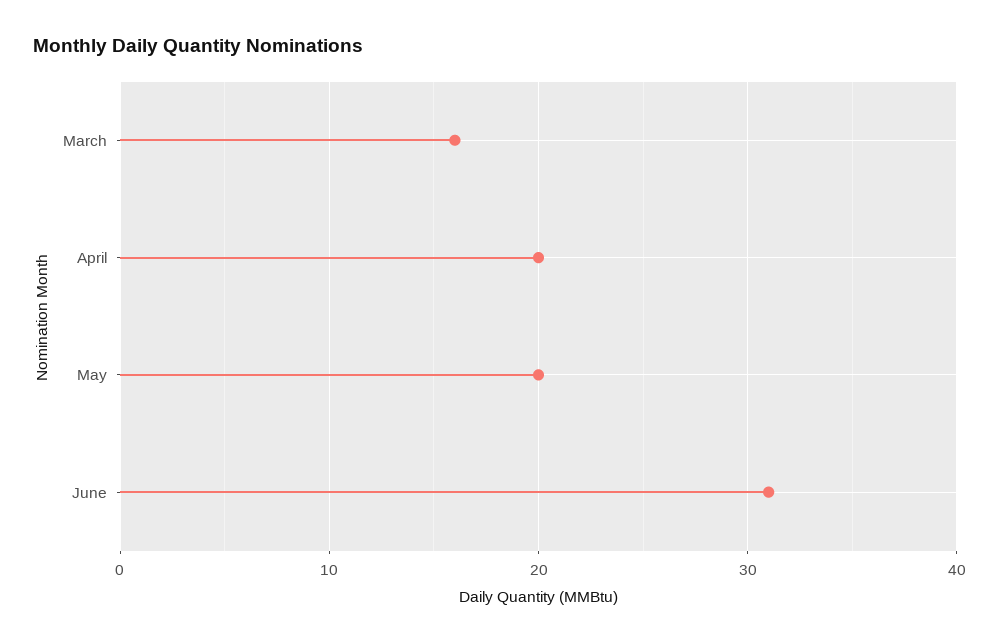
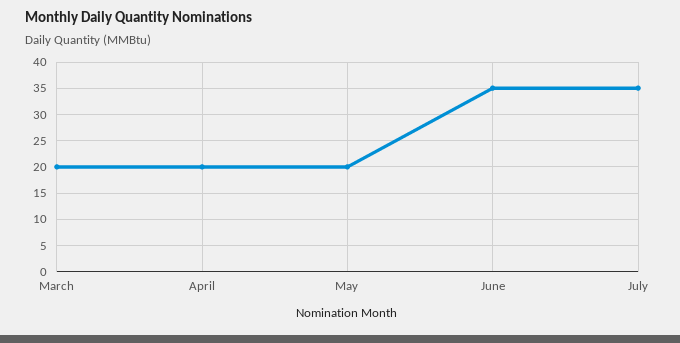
March: 16 -> 20
June: 31 -> 35
July: none -> 35

